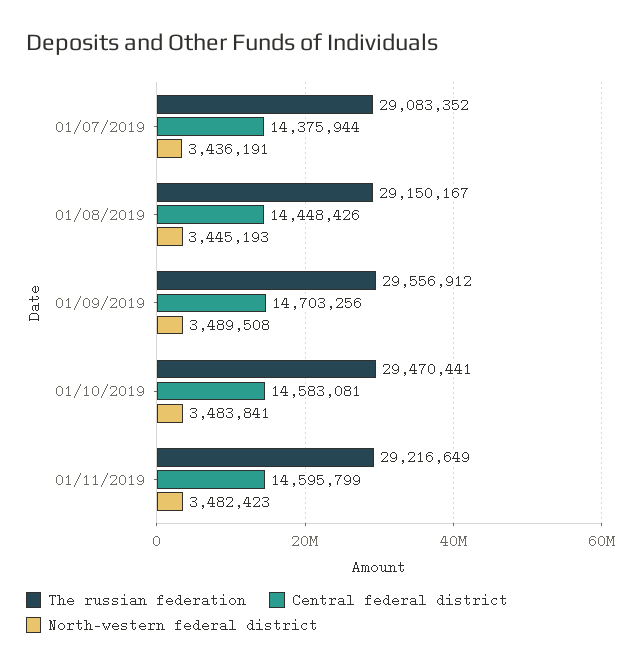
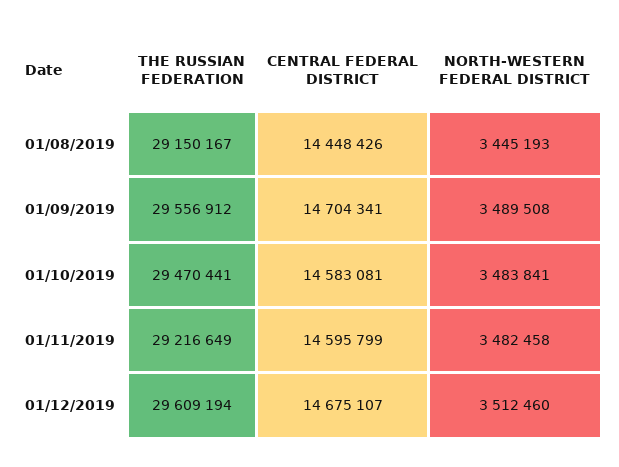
The russian federation, 01/07/2019: 29083352 -> none
Central federal district, 01/07/2019: 14375944 -> none
North-western federal district, 01/07/2019: 3436191 -> none
Central federal district, 01/09/2019: 14703256 -> 14704341
North-western federal district, 01/11/2019: 3482423 -> 3482458
The russian federation, 01/12/2019: none -> 29609194
Central federal district, 01/12/2019: none -> 14675107
North-western federal district, 01/12/2019: none -> 3512460

